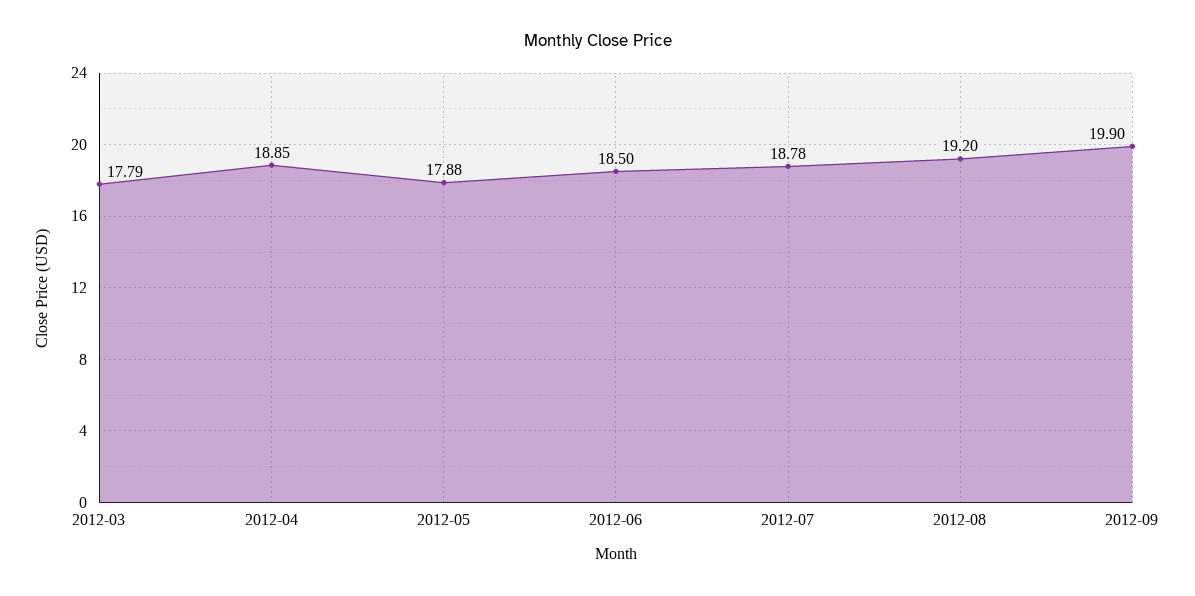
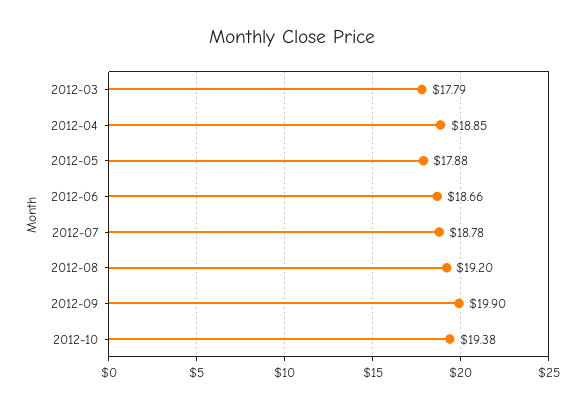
2012-06: 18.5 -> 18.66
2012-10: none -> 19.38

